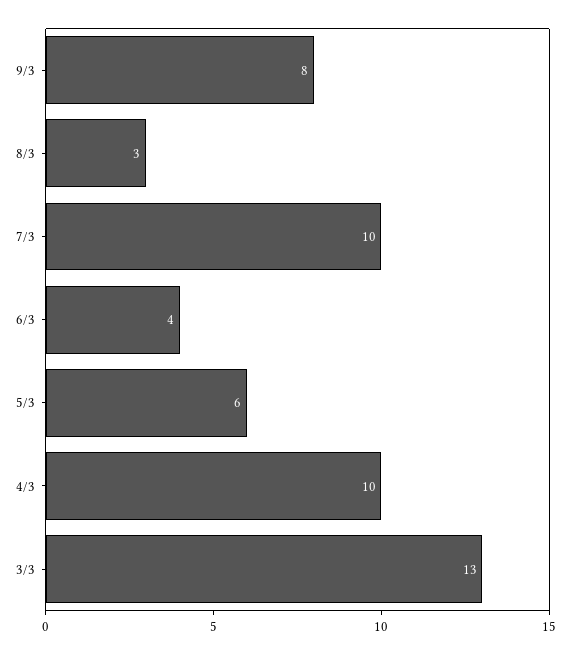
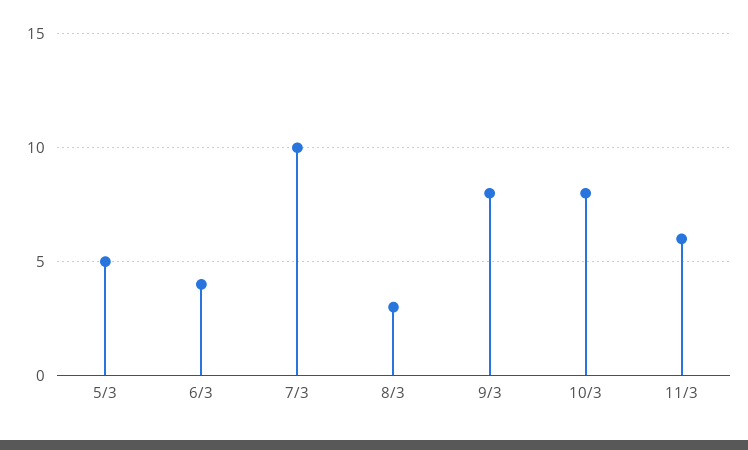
5/3: 6 -> 5
4/3: 10 -> none
3/3: 13 -> none
10/3: none -> 8
11/3: none -> 6

